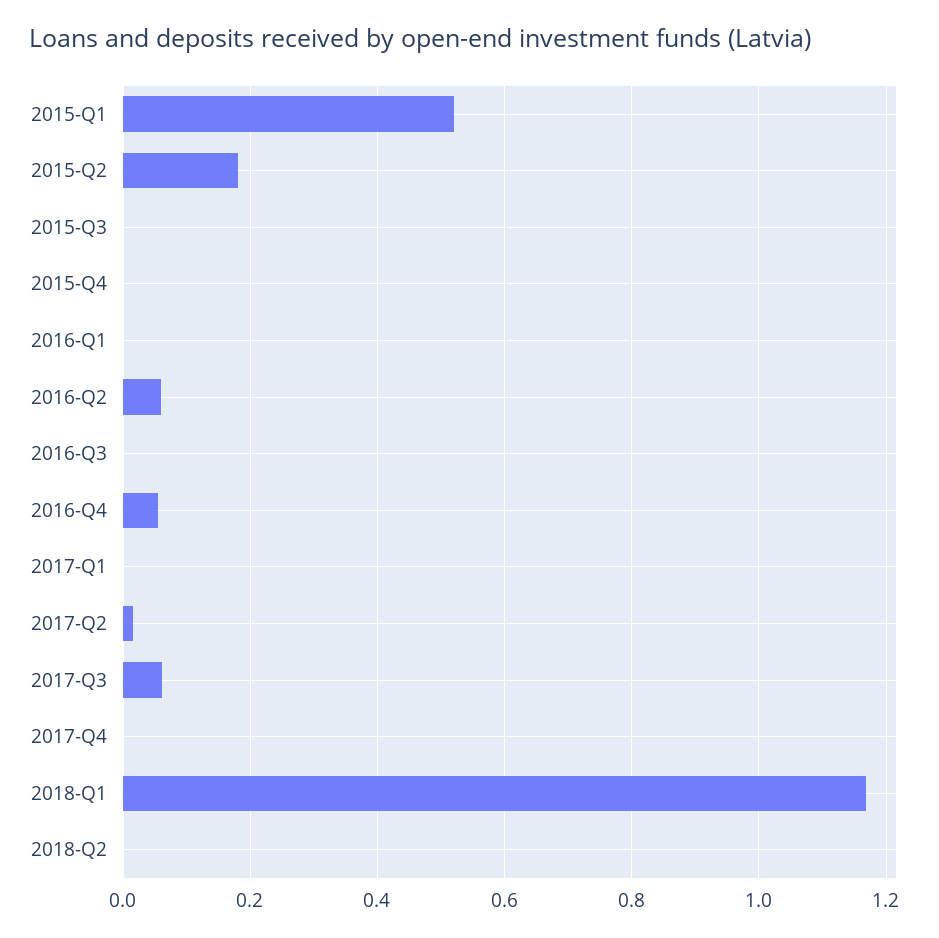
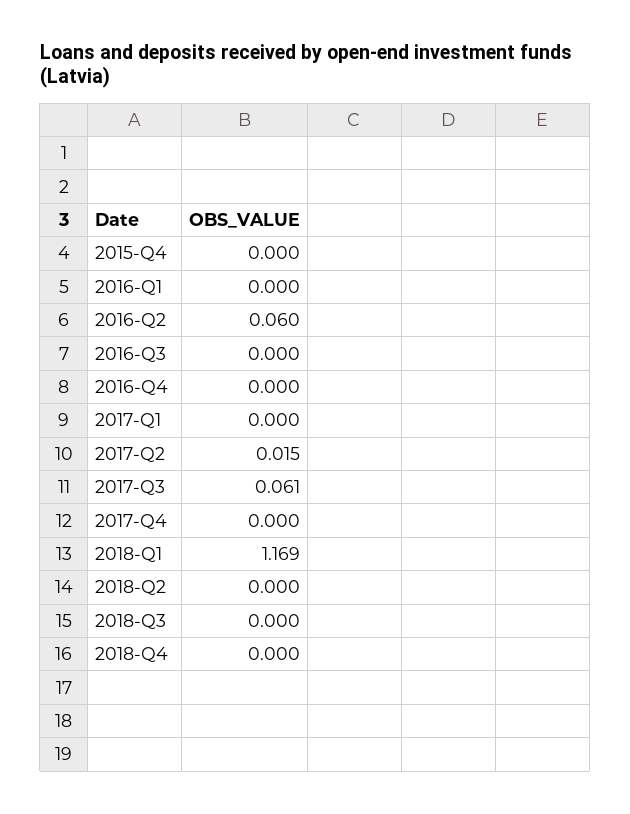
2015-Q1: 0.52 -> none
2015-Q2: 0.18 -> none
2015-Q3: 0 -> none
2016-Q4: 0.06 -> 0
2018-Q3: none -> 0
2018-Q4: none -> 0

